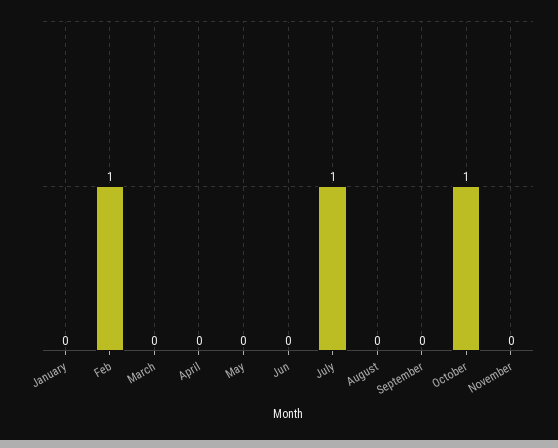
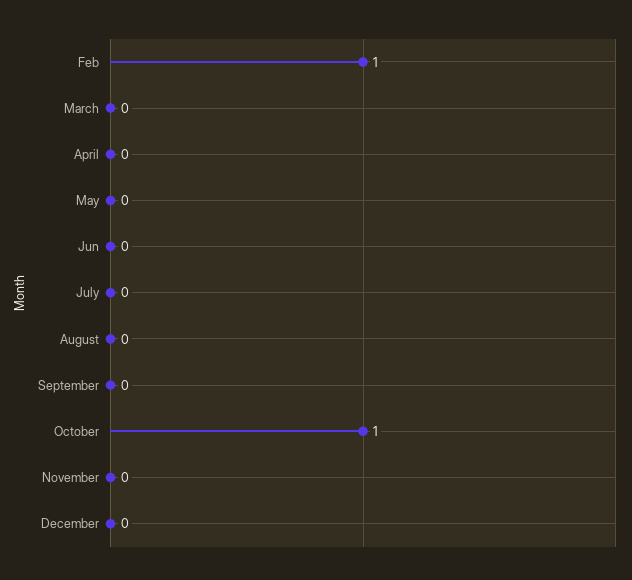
January: 0 -> none
July: 1 -> 0
December: none -> 0

